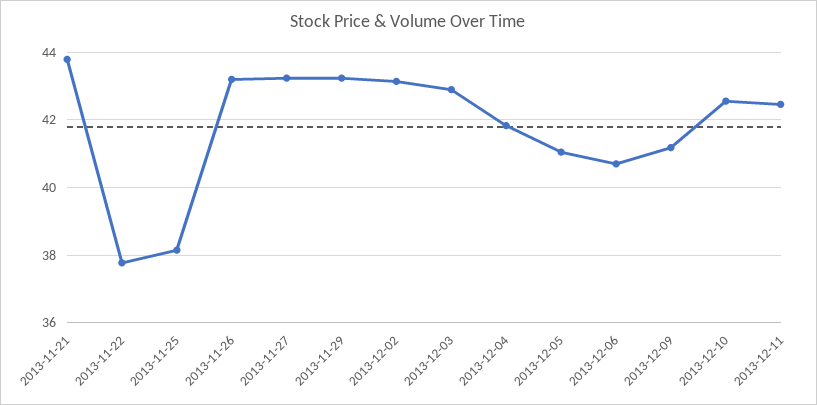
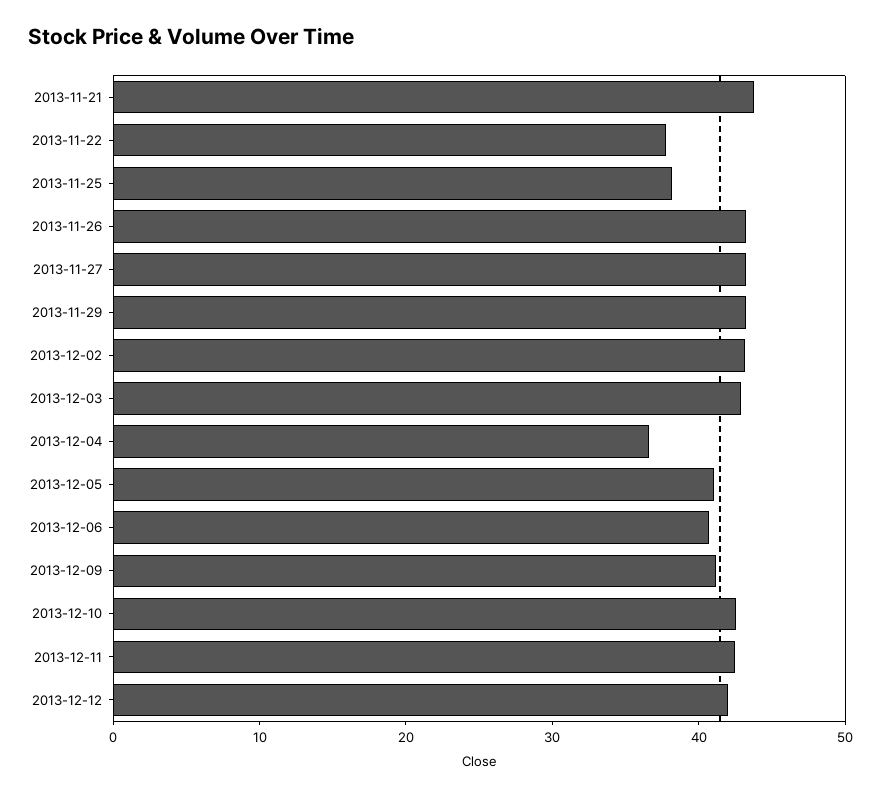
2013-12-04: 41.8 -> 36
2013-12-12: none -> 42

